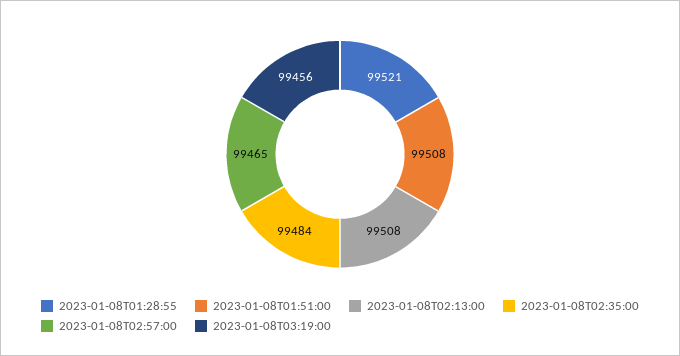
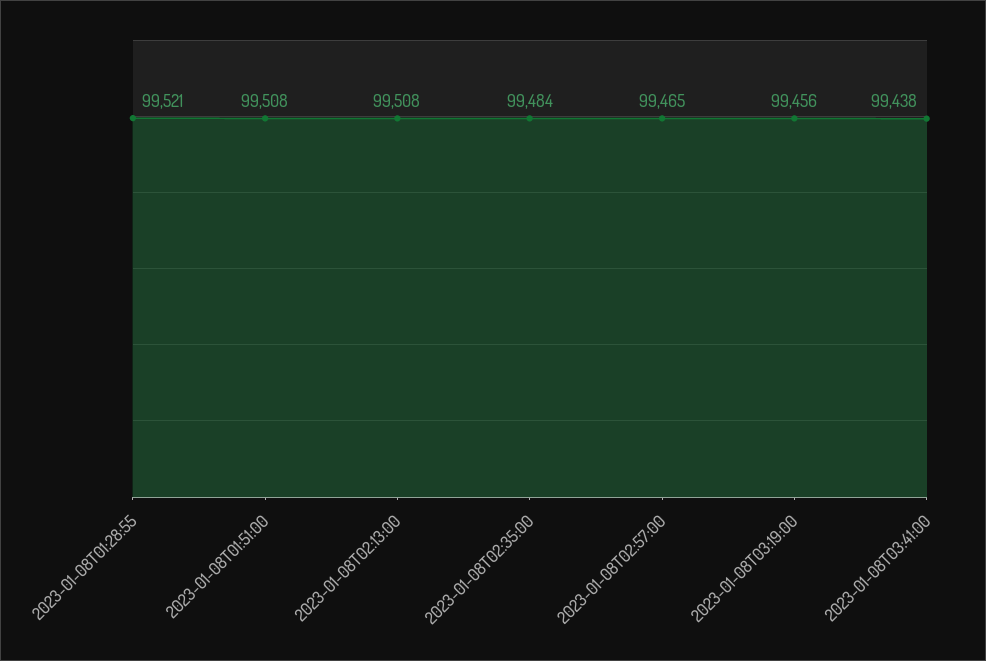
2023-01-08T03:41:00: none -> 99438

